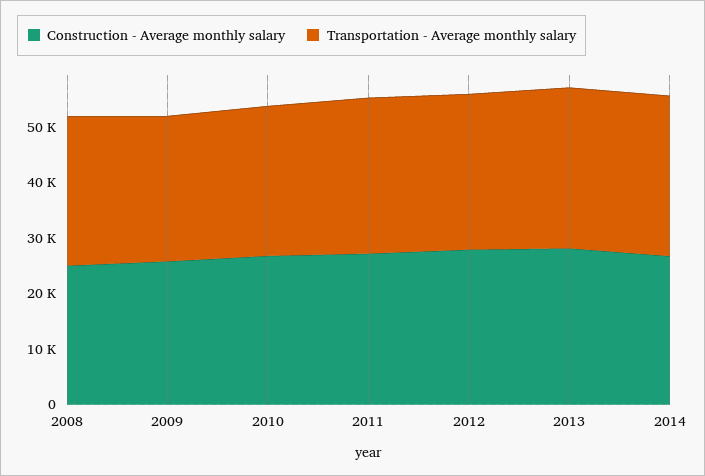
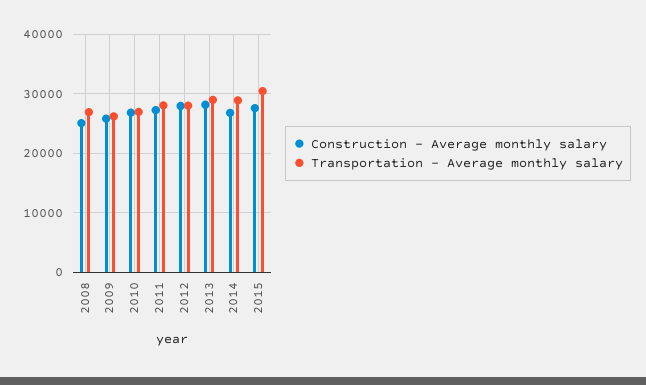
Construction - Average monthly salary, 2015: none -> 28000
Transportation - Average monthly salary, 2015: none -> 30000

